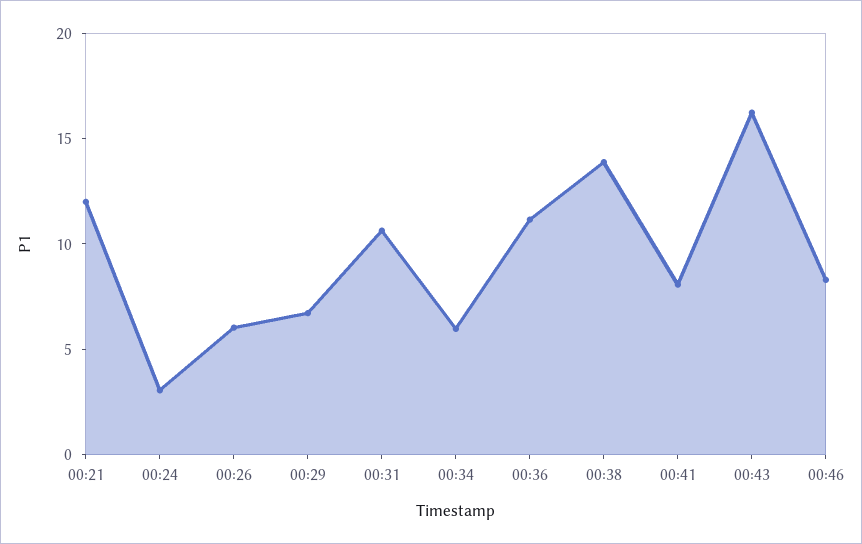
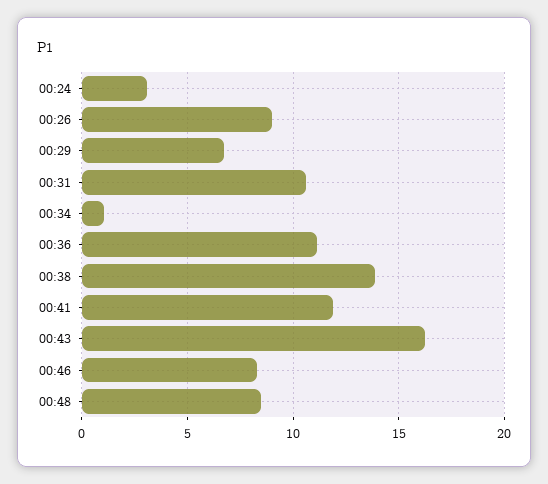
00:21: 12 -> none
00:26: 6 -> 9
00:34: 6 -> 1
00:41: 8 -> 12
00:48: none -> 8.5

